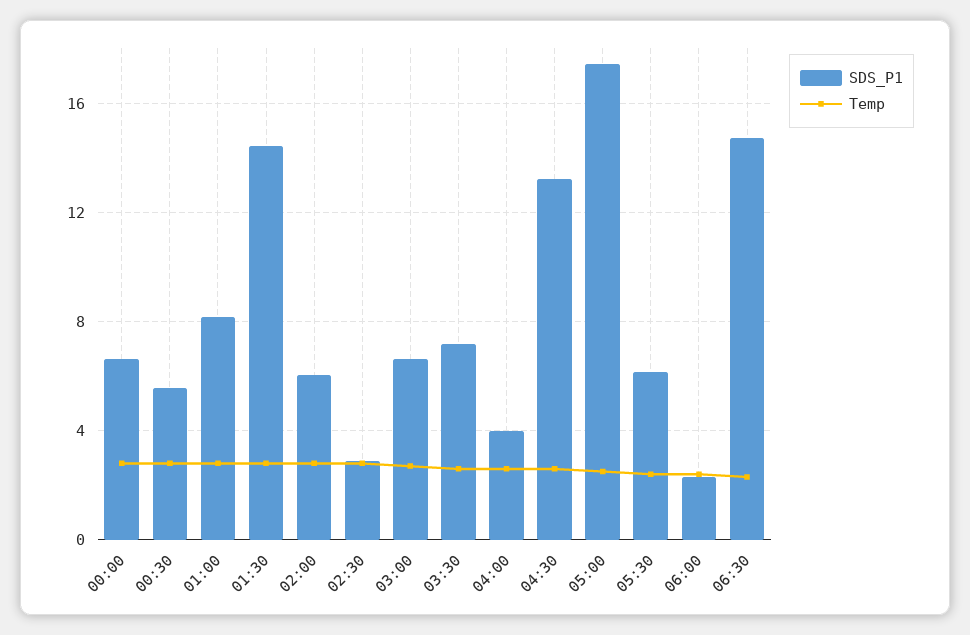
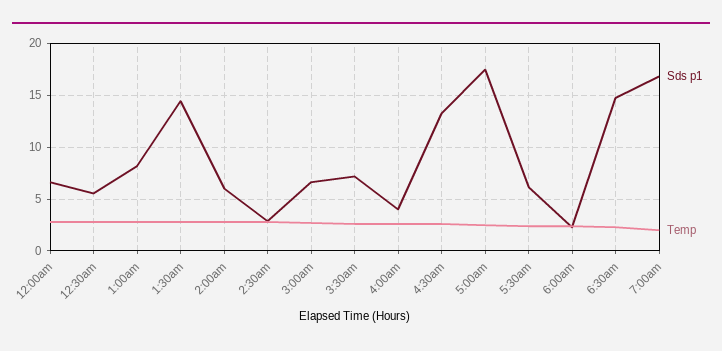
SDS_P1, 7:00am: none -> 17
Temp, 7:00am: none -> 2

